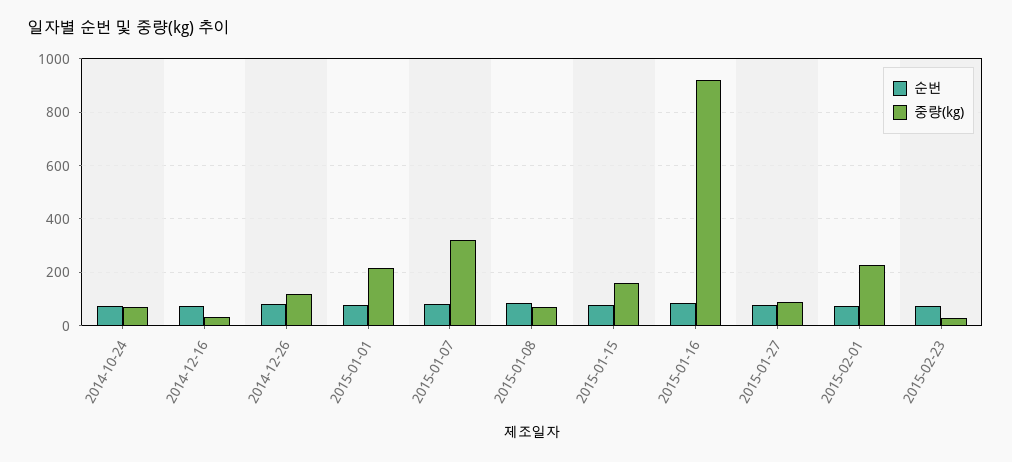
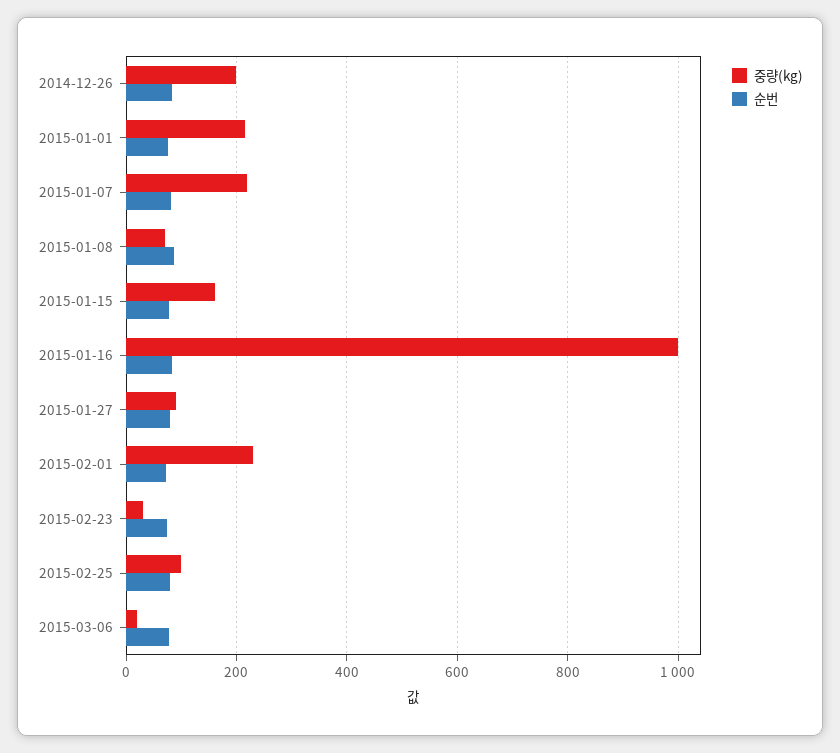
순번, 2014-10-24: 75 -> none
중량(kg), 2014-10-24: 75 -> none
순번, 2014-12-16: 75 -> none
중량(kg), 2014-12-16: 25 -> none
중량(kg), 2014-12-26: 125 -> 200
중량(kg), 2015-01-07: 325 -> 220
중량(kg), 2015-01-16: 925 -> 1000
중량(kg), 2015-02-25: none -> 100
순번, 2015-02-25: none -> 80
중량(kg), 2015-03-06: none -> 20
순번, 2015-03-06: none -> 80

